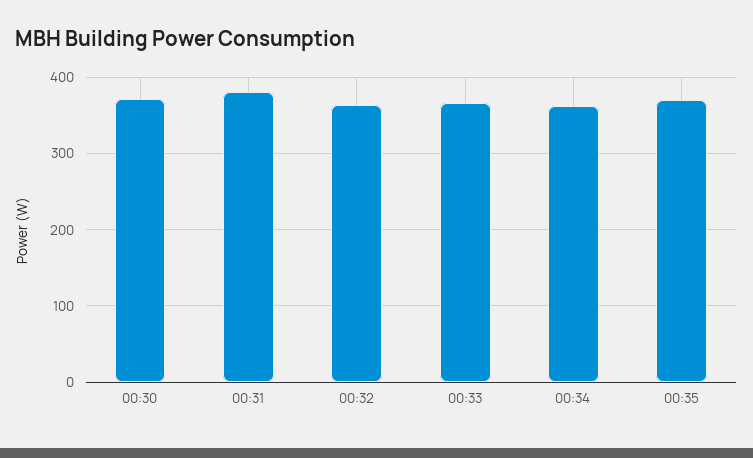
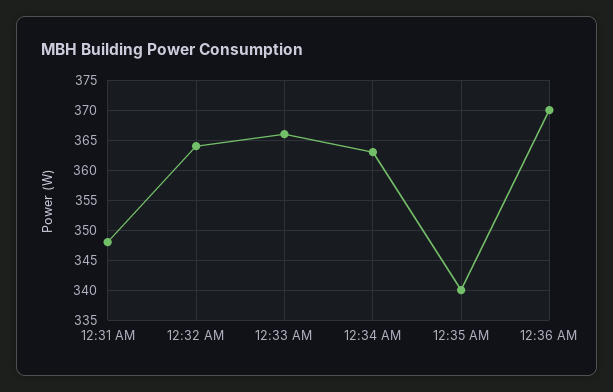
00:30: 370 -> none
00:31: 380 -> 348
00:35: 370 -> 340
12:36 AM: none -> 370

